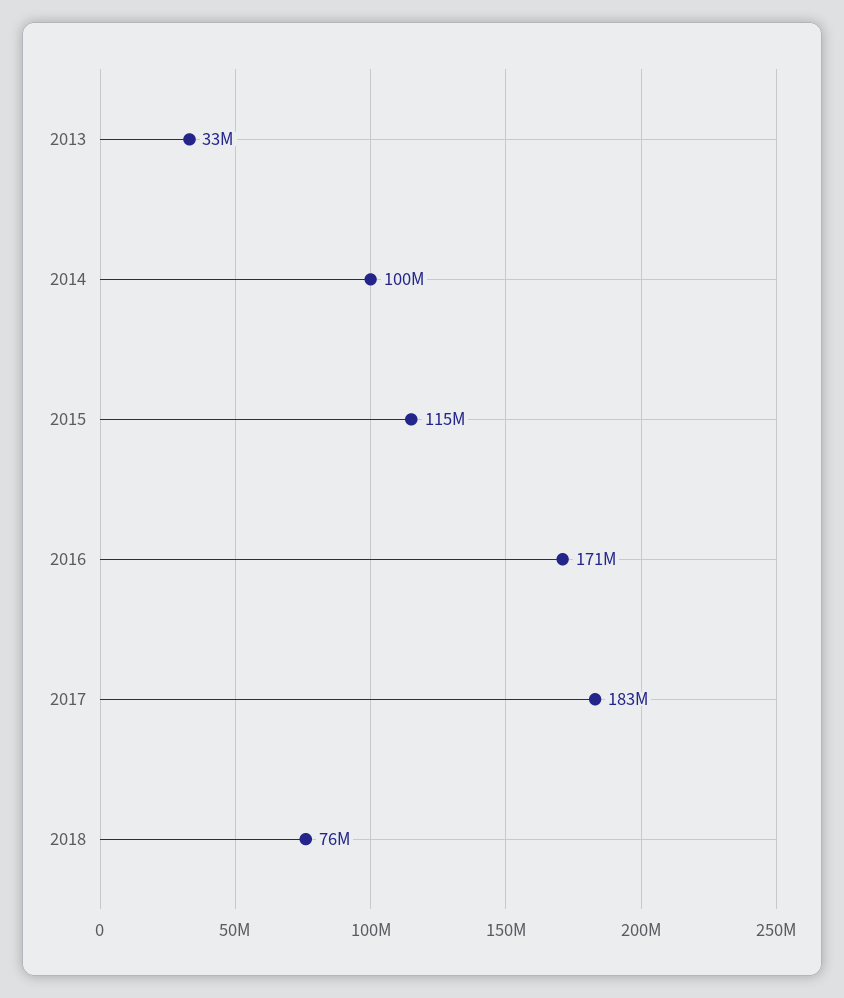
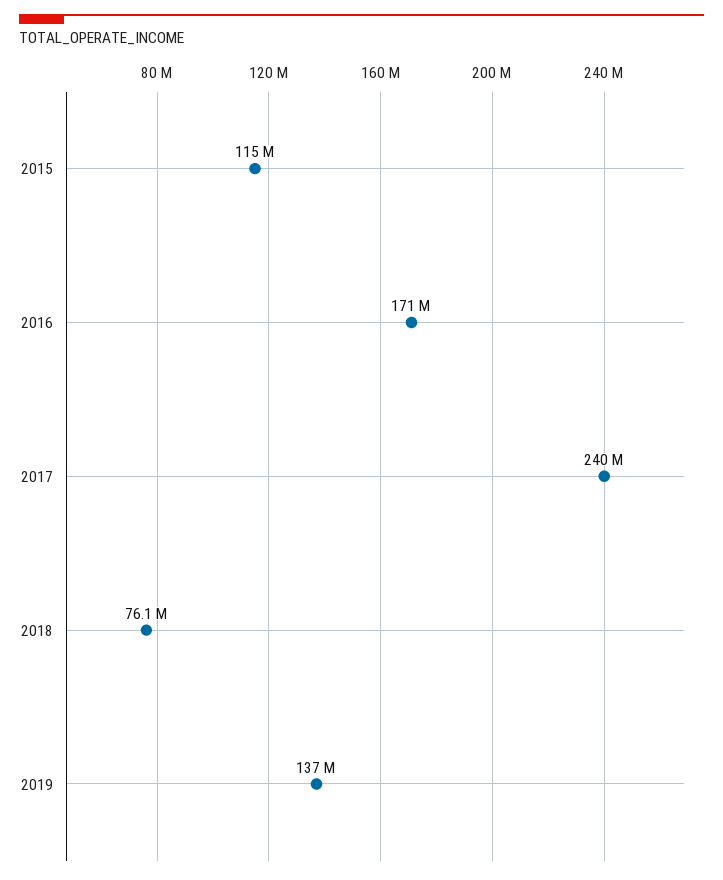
2013: 33000000 -> none
2014: 100000000 -> none
2017: 183000000 -> 240000000
2019: none -> 137000000

